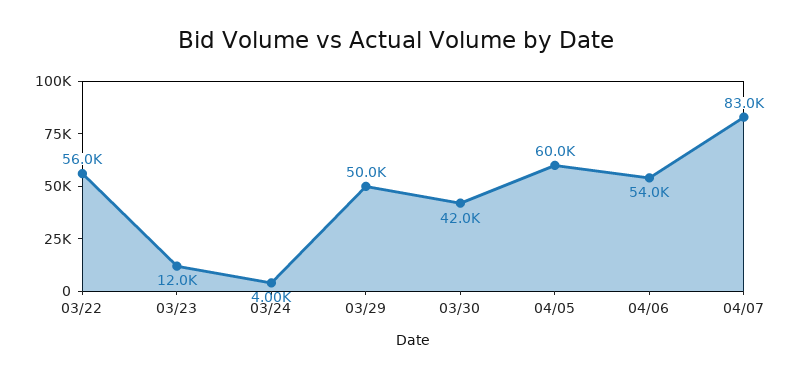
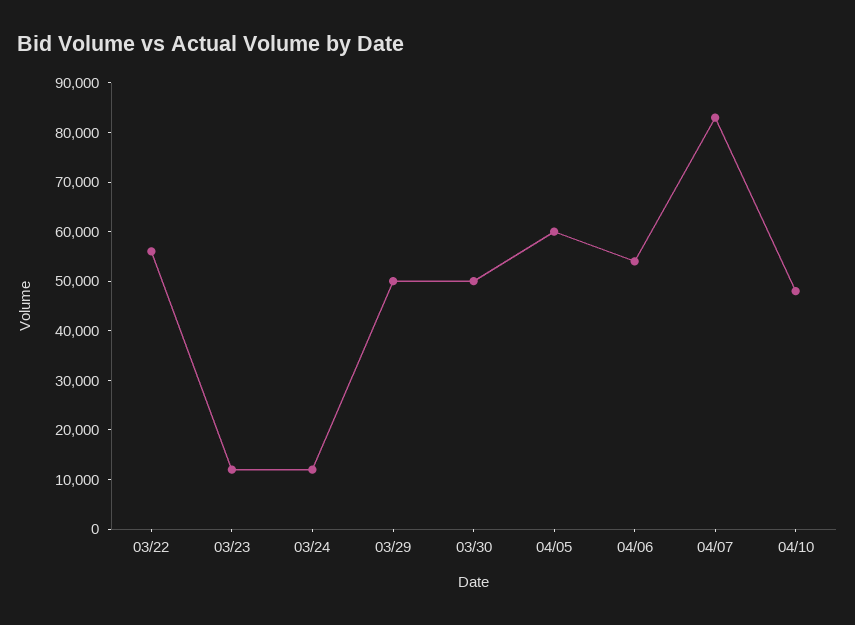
03/24: 4000 -> 12000
03/30: 42000 -> 50000
04/10: none -> 48000

